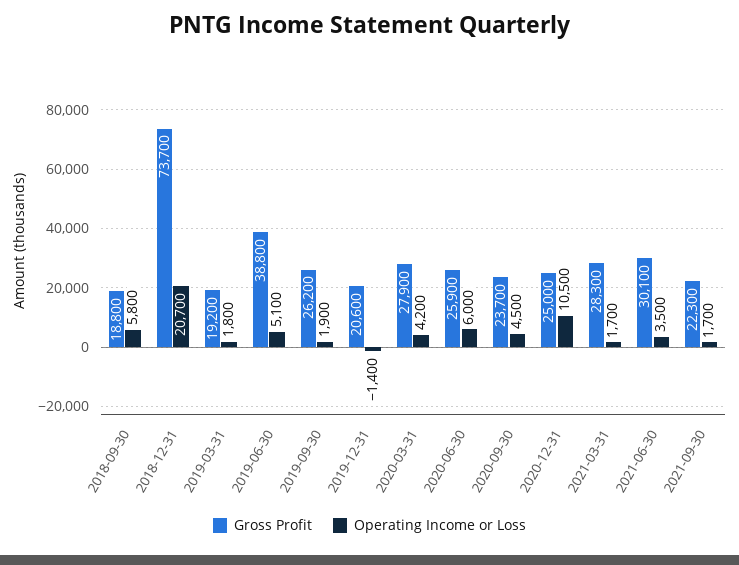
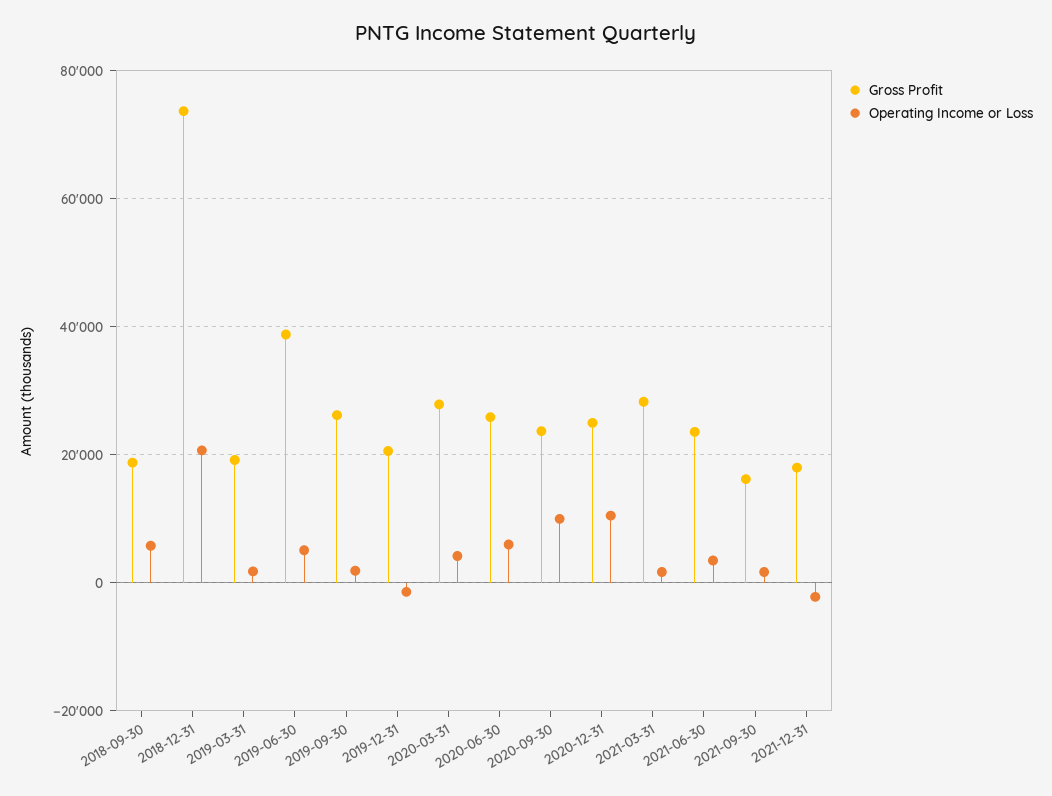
Operating Income or Loss, 2020-09-30: 4500 -> 10000
Gross Profit, 2021-06-30: 30100 -> 24000
Gross Profit, 2021-09-30: 22300 -> 16000
Gross Profit, 2021-12-31: none -> 18000
Operating Income or Loss, 2021-12-31: none -> -2000

